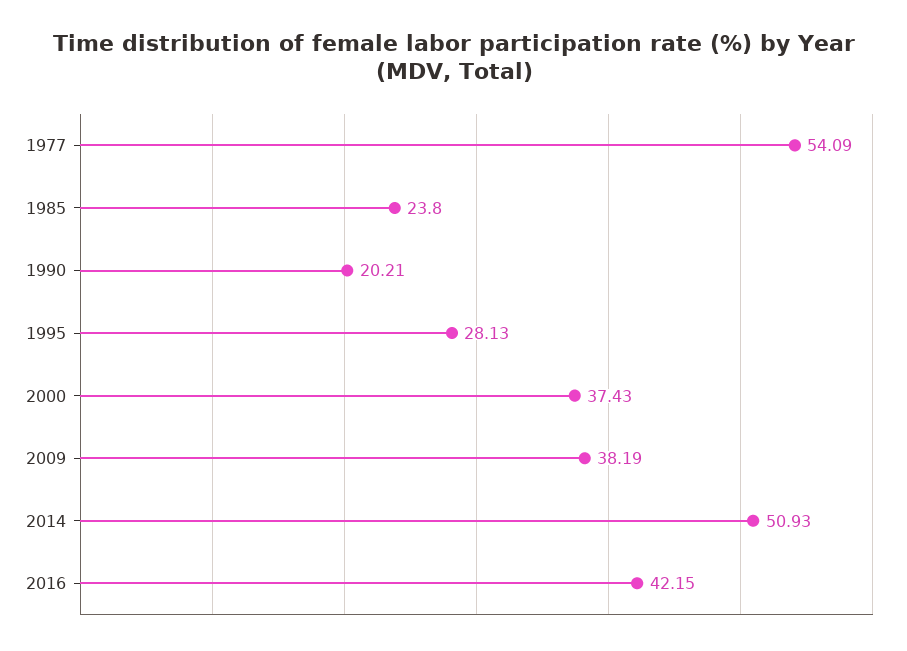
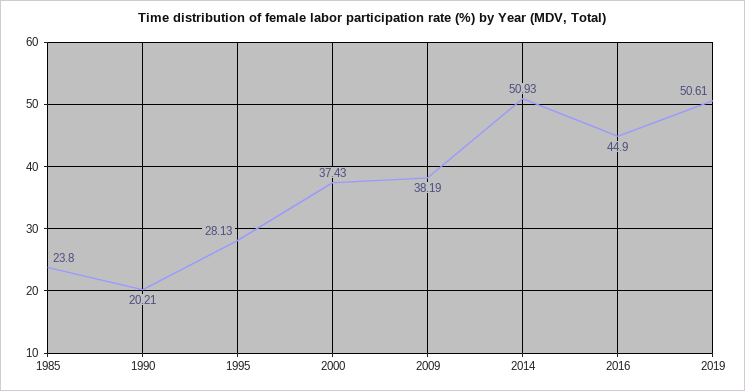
1977: 54.09 -> none
2016: 42.15 -> 44.9
2019: none -> 50.61

